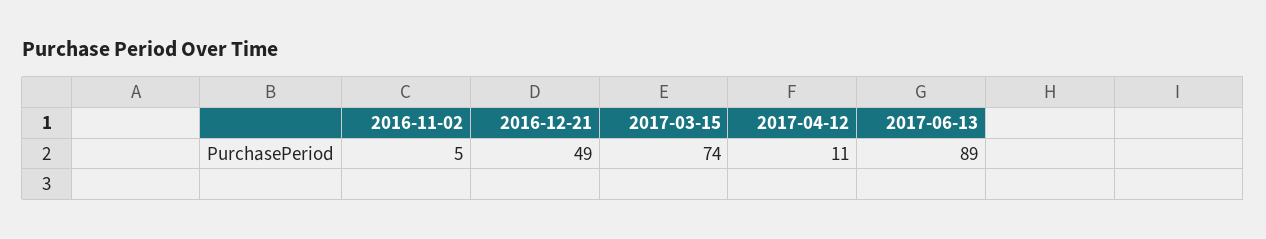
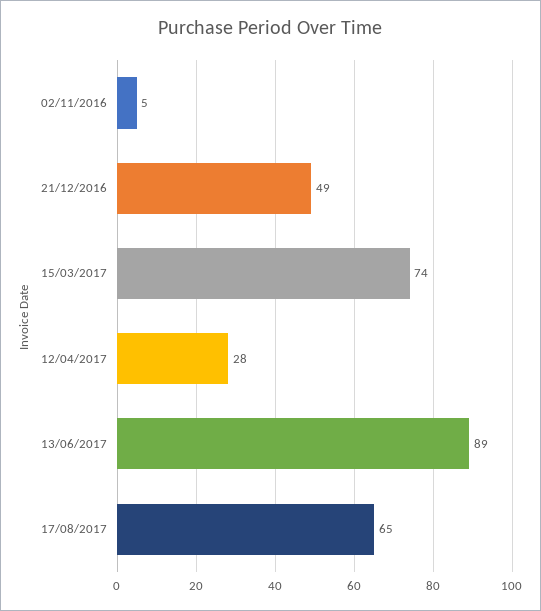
2017-04-12: 11 -> 28
17/08/2017: none -> 65

